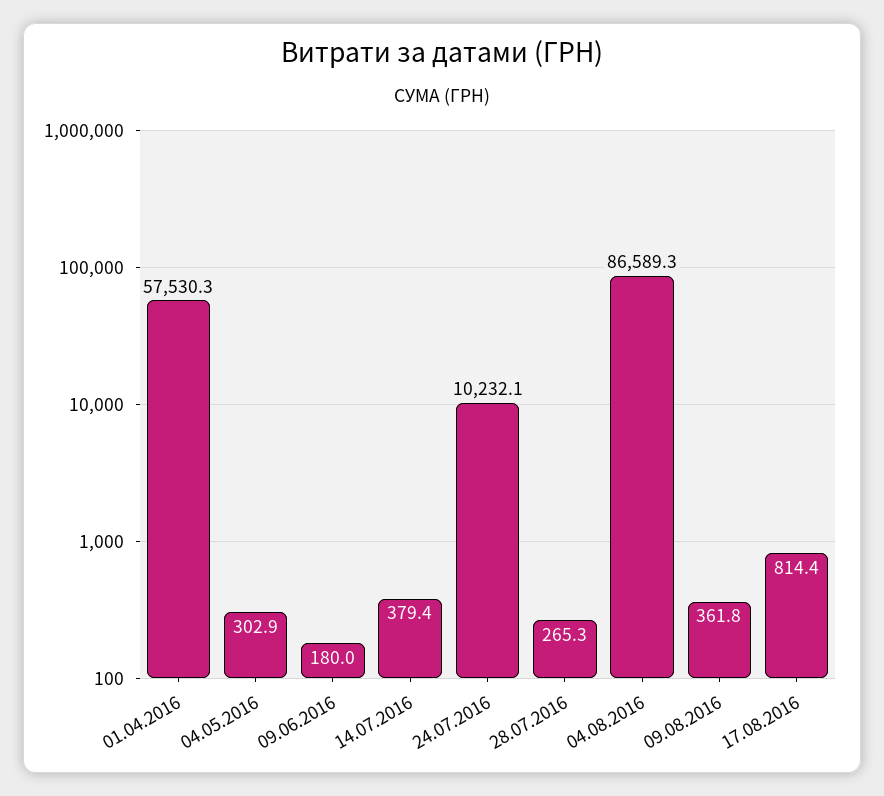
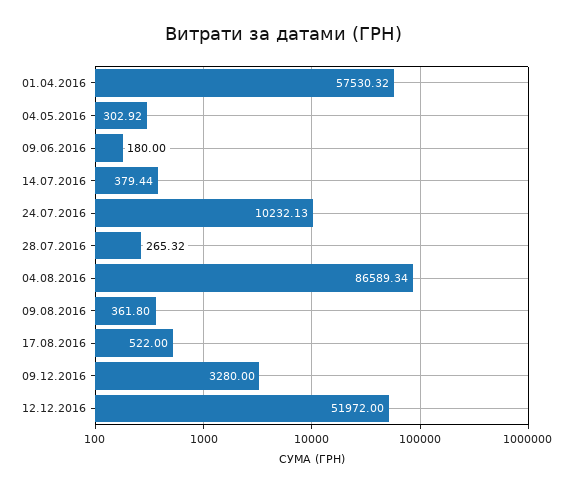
17.08.2016: 814.4 -> 522
09.12.2016: none -> 3280
12.12.2016: none -> 51972

